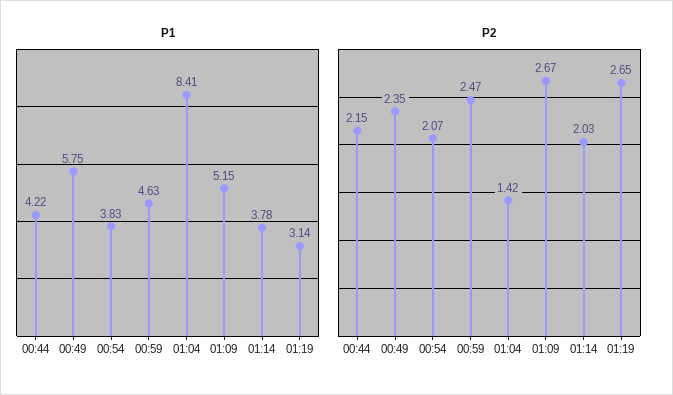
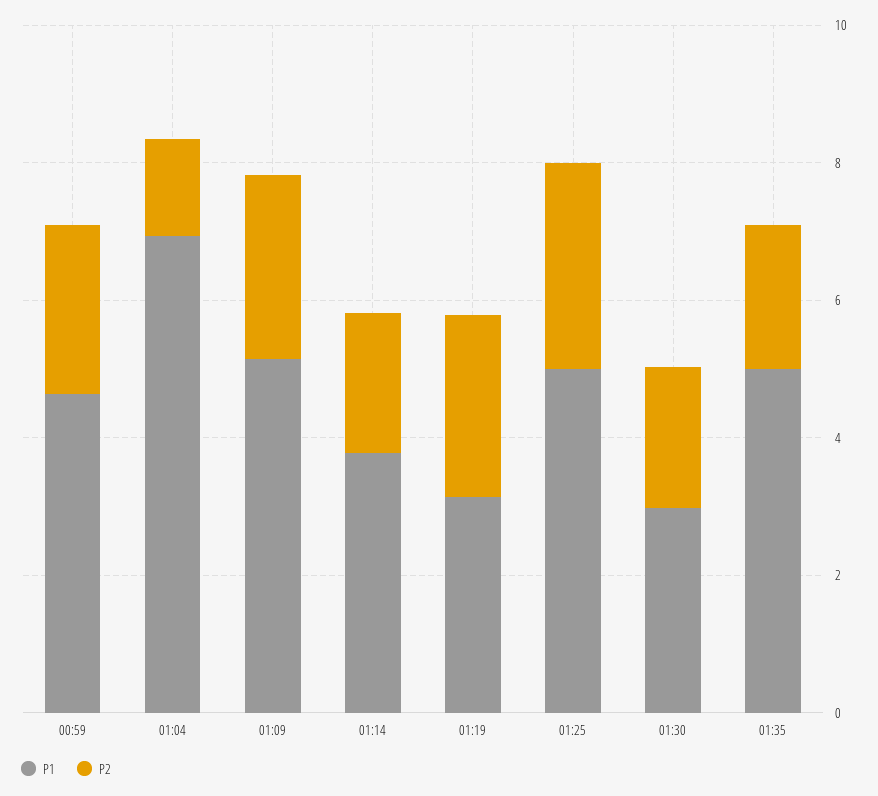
P1, 00:44: 4.22 -> none
P1, 00:49: 5.75 -> none
P1, 00:54: 3.83 -> none
P1, 01:04: 8.41 -> 7
P2, 00:44: 2.15 -> none
P2, 00:49: 2.35 -> none
P2, 00:54: 2.07 -> none
P1, 01:25: none -> 5
P2, 01:25: none -> 3
P1, 01:30: none -> 3
P2, 01:30: none -> 2
P1, 01:35: none -> 5
P2, 01:35: none -> 2

